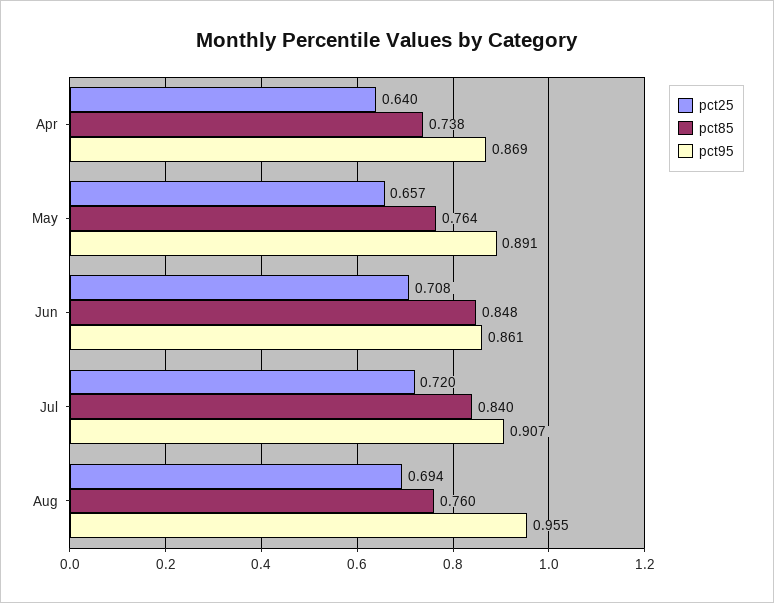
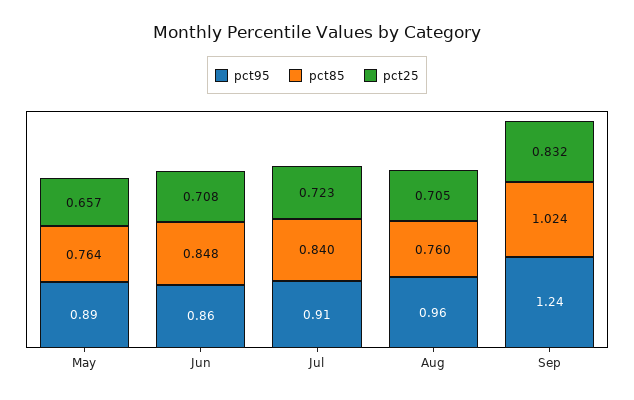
pct25, Apr: 0.64 -> none
pct85, Apr: 0.738 -> none
pct95, Apr: 0.869 -> none
pct25, Jul: 0.72 -> 0.723
pct25, Aug: 0.694 -> 0.705
pct95, Sep: none -> 1.24
pct85, Sep: none -> 1.024
pct25, Sep: none -> 0.832

